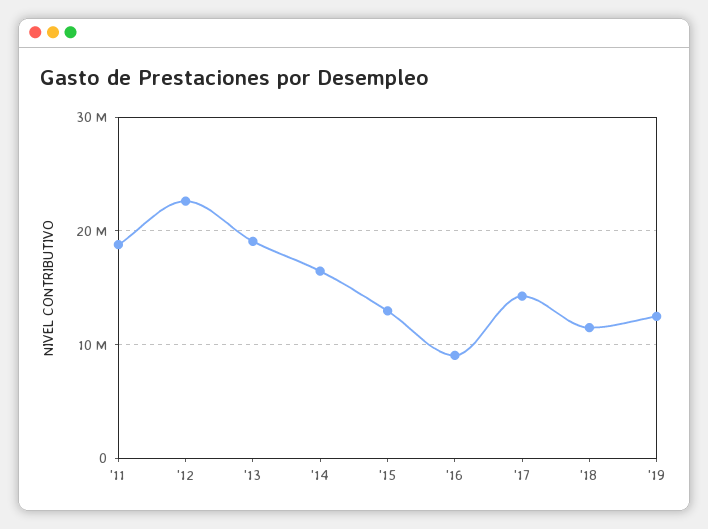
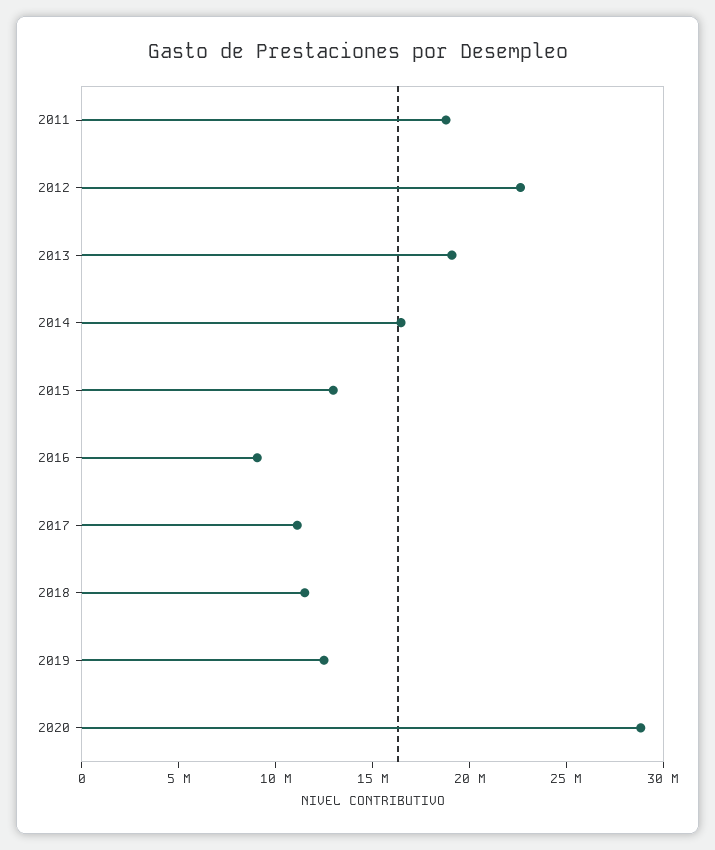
'17: 14000000 -> 11000000
2020: none -> 29000000

